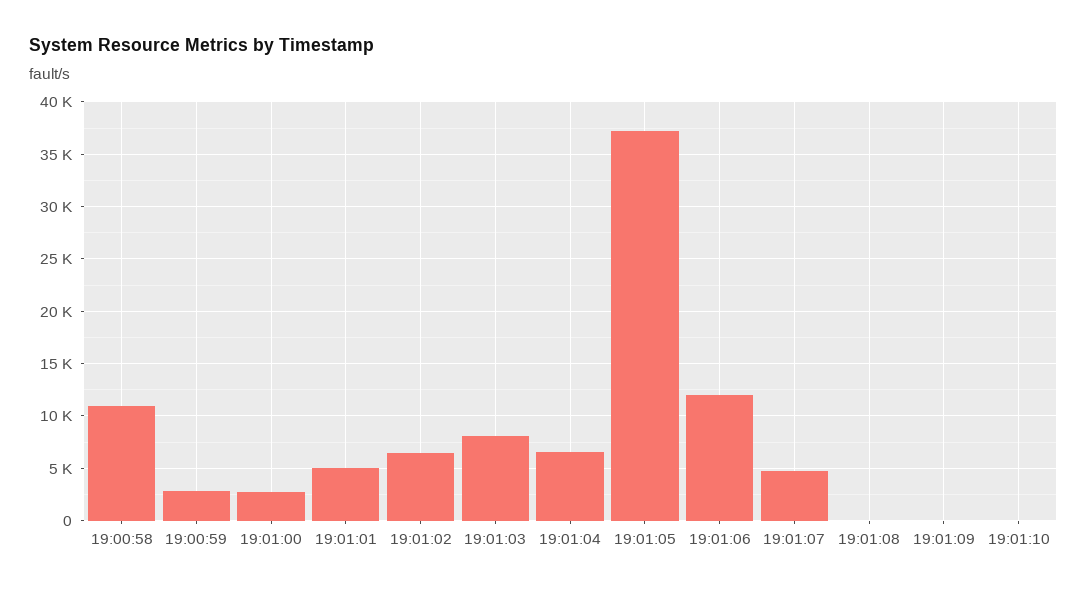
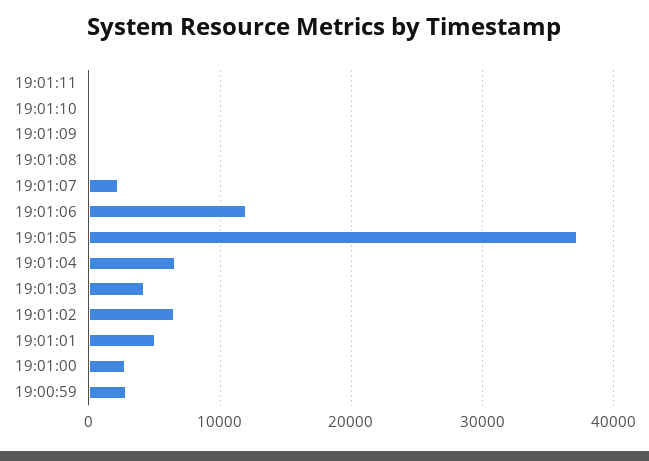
19:00:58: 11000 -> none
19:01:03: 8000 -> 4000
19:01:07: 5000 -> 2000
19:01:11: none -> 0

